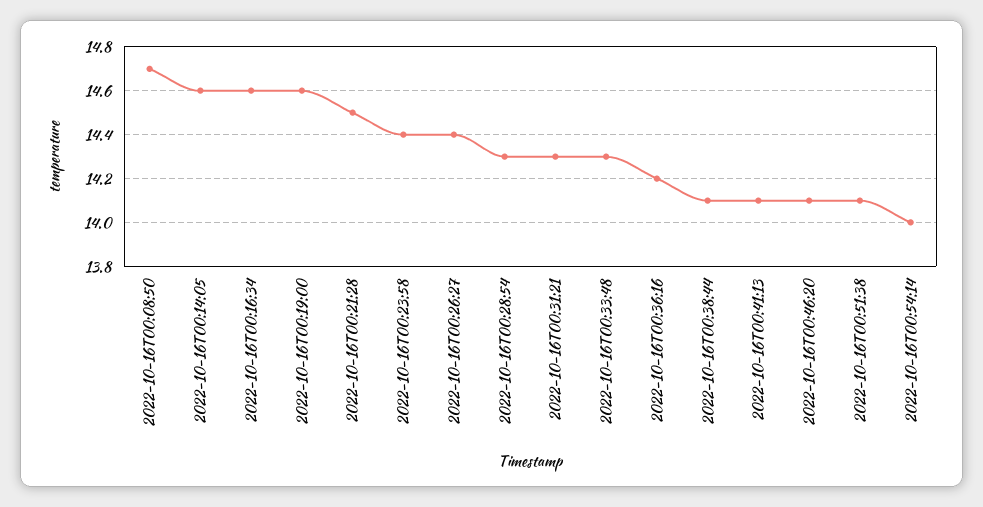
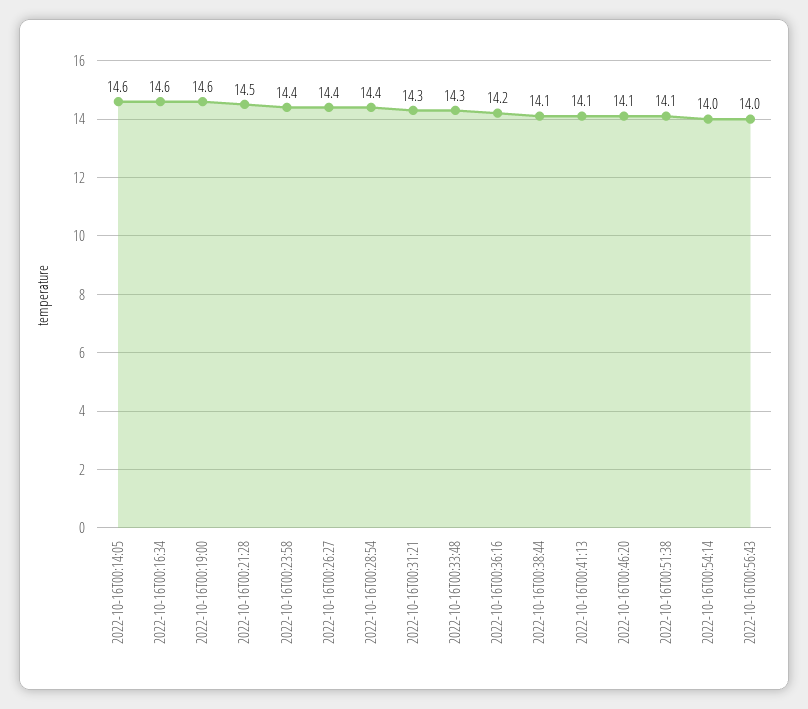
2022-10-16T00:08:50: 14.7 -> none
2022-10-16T00:28:54: 14.3 -> 14.4
2022-10-16T00:56:43: none -> 14

